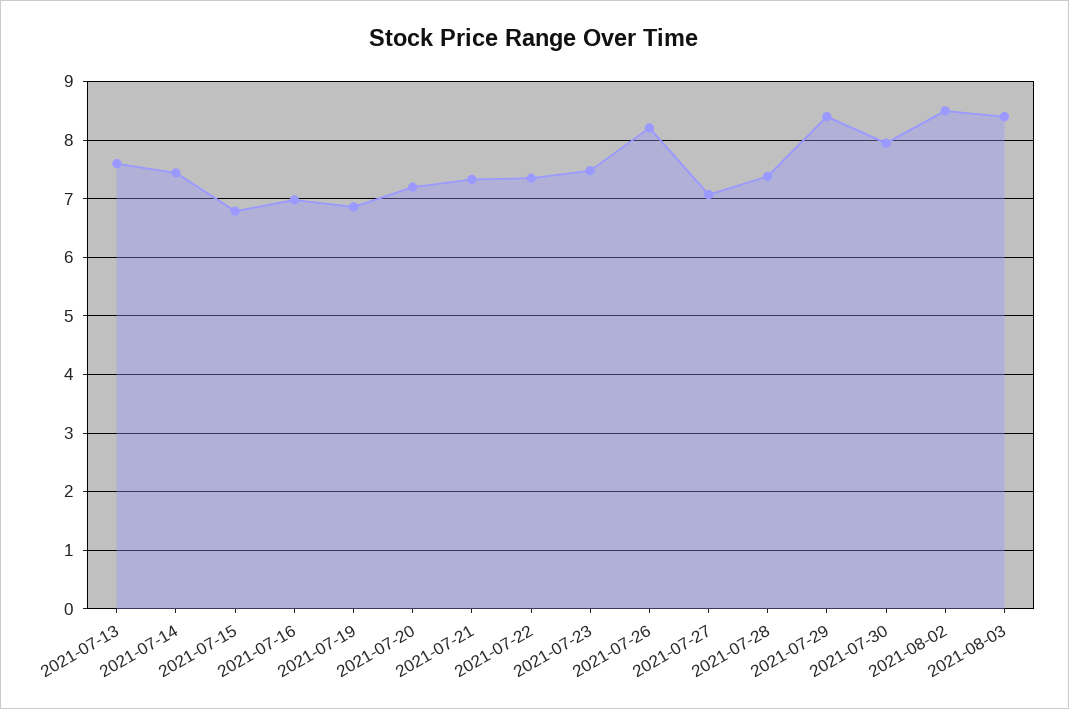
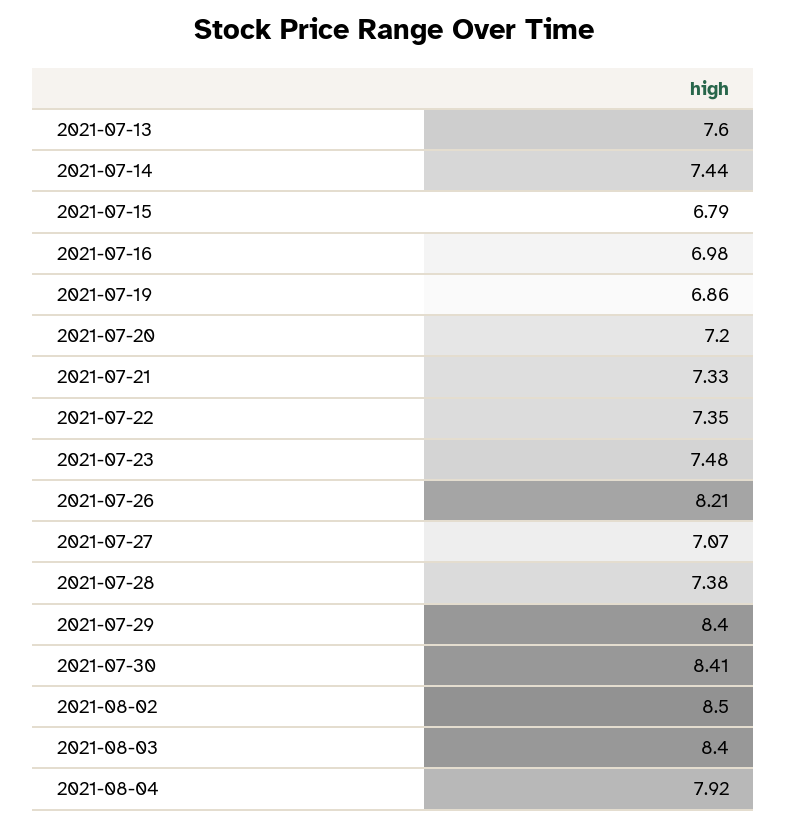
2021-07-30: 8 -> 8.41
2021-08-04: none -> 7.92

